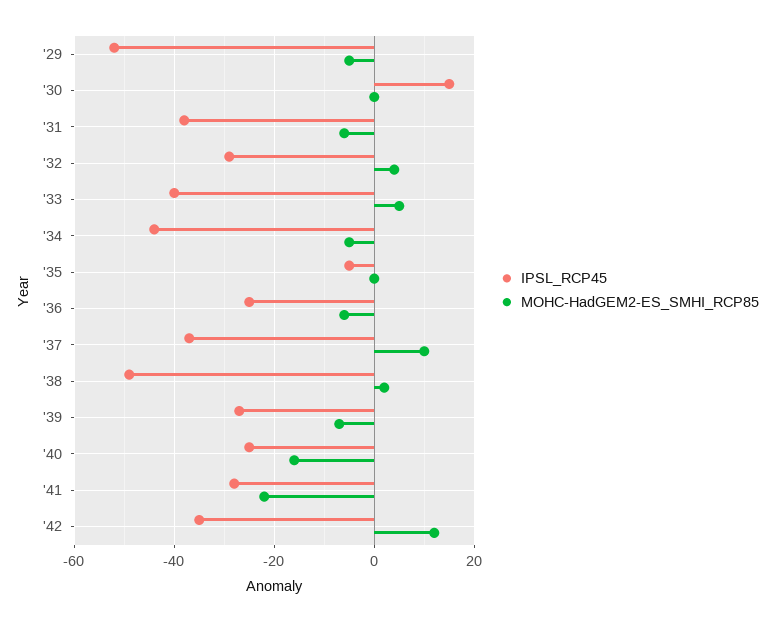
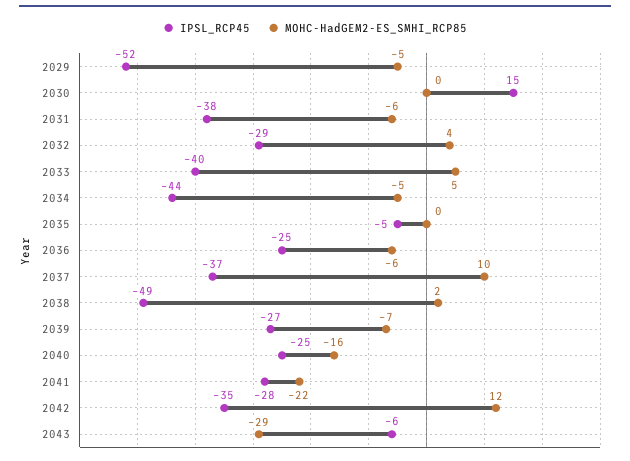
IPSL_RCP45, 2043: none -> -6
MOHC-HadGEM2-ES_SMHI_RCP85, 2043: none -> -29

